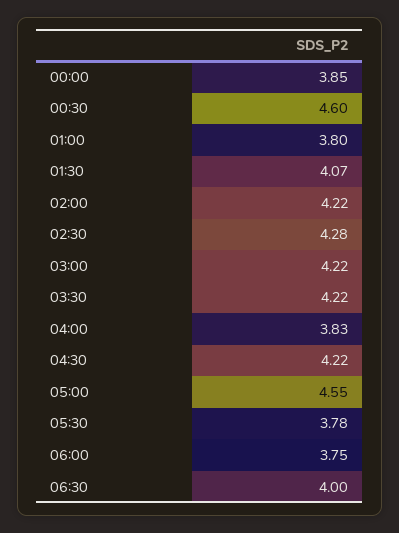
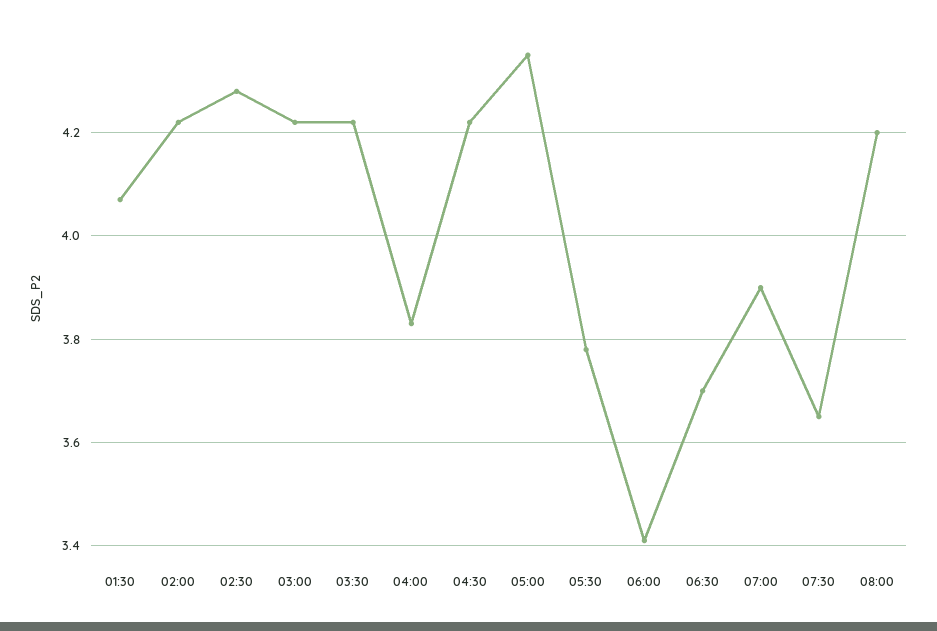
00:00: 3.85 -> none
00:30: 4.6 -> none
01:00: 3.8 -> none
05:00: 4.55 -> 4.35
06:00: 3.75 -> 3.4
06:30: 4 -> 3.7
07:00: none -> 3.9
07:30: none -> 3.65
08:00: none -> 4.2

